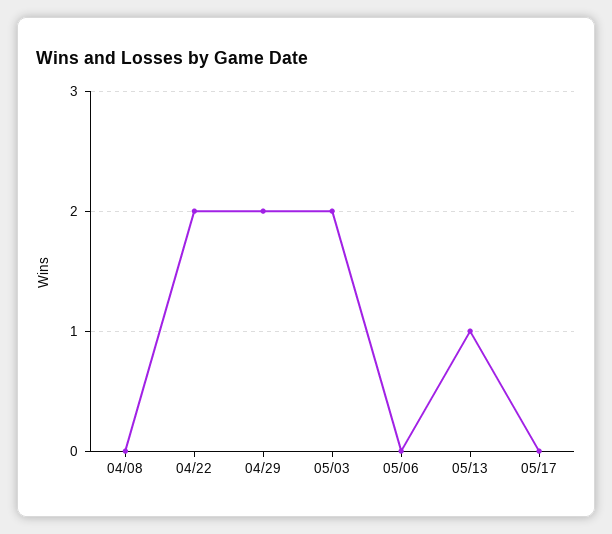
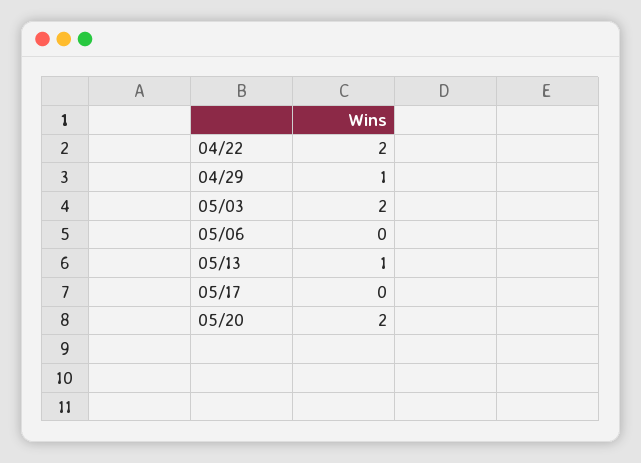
04/08: 0 -> none
04/29: 2 -> 1
05/20: none -> 2

